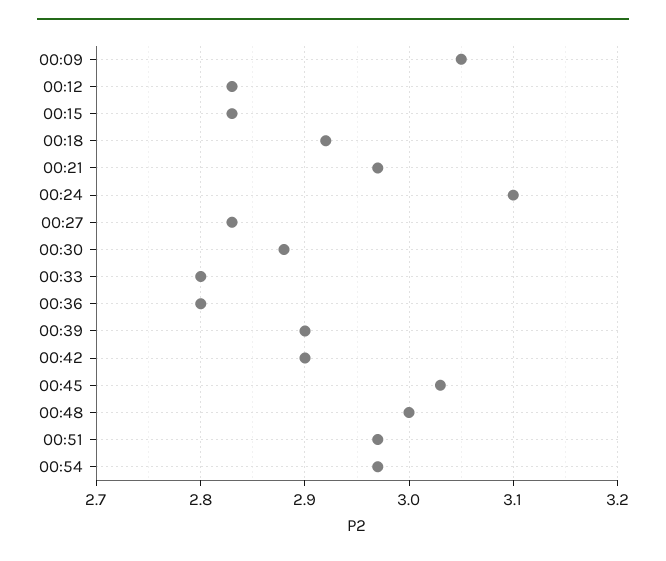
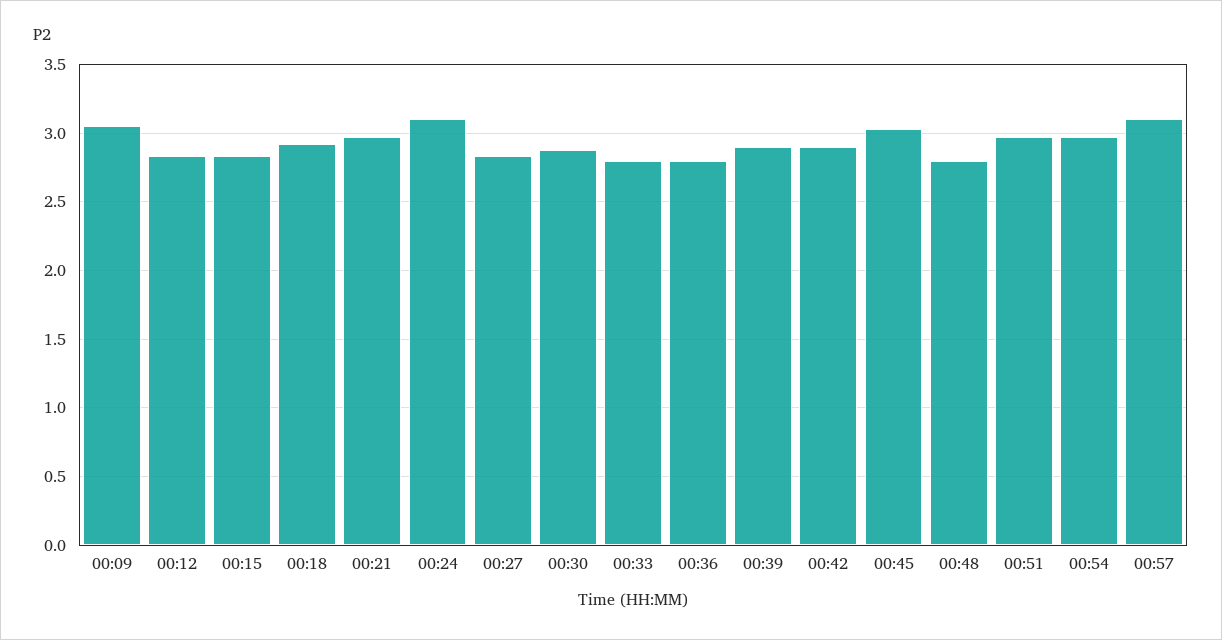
00:48: 3 -> 2.8
00:57: none -> 3.1

